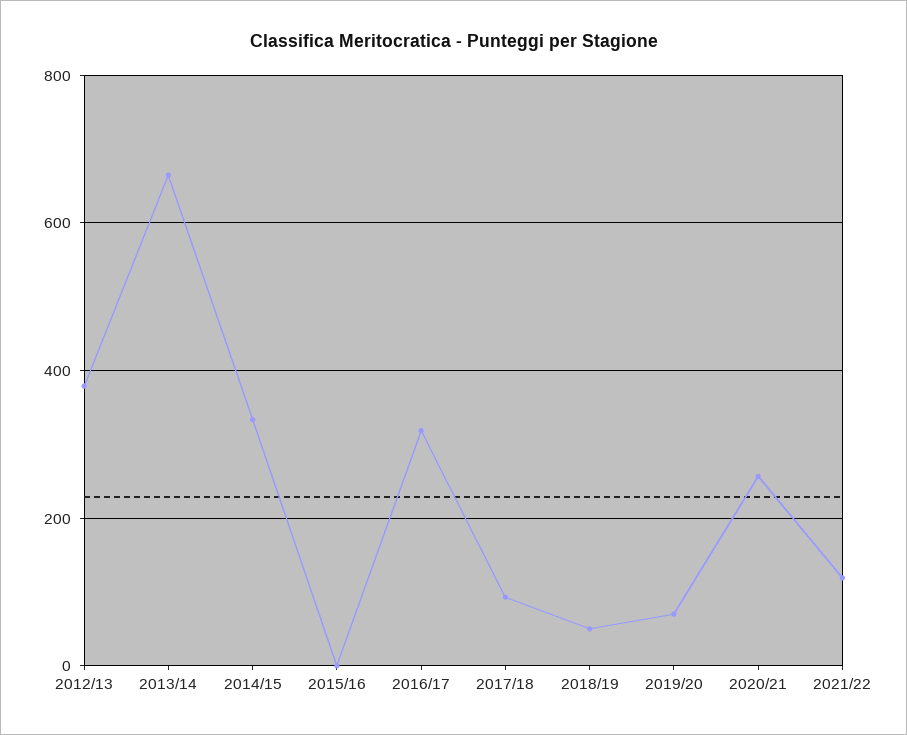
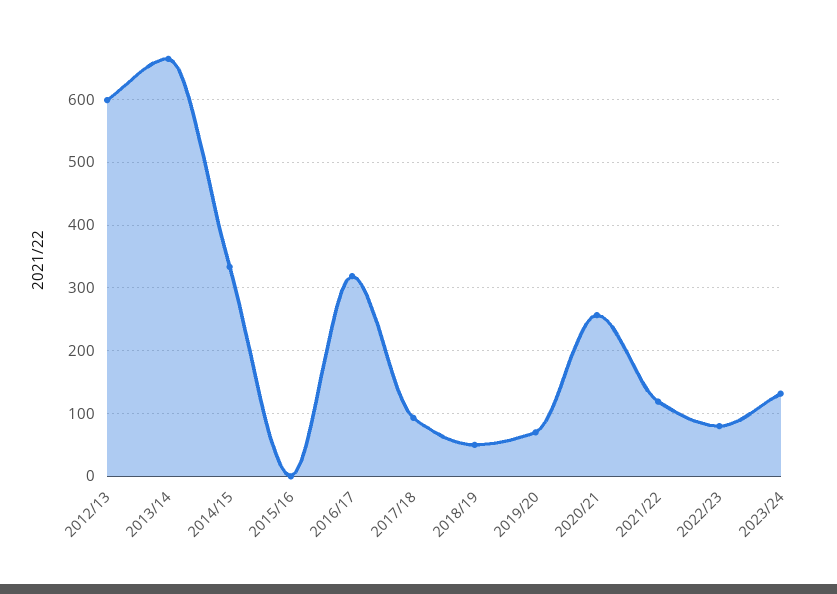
2012/13: 380 -> 600
2022/23: none -> 80
2023/24: none -> 130

